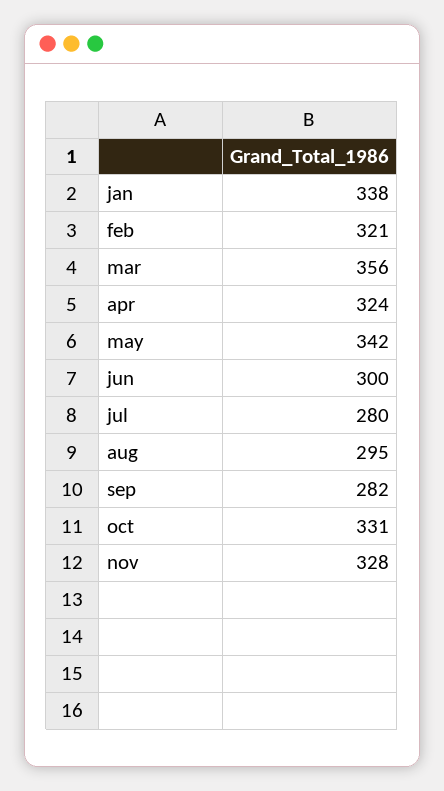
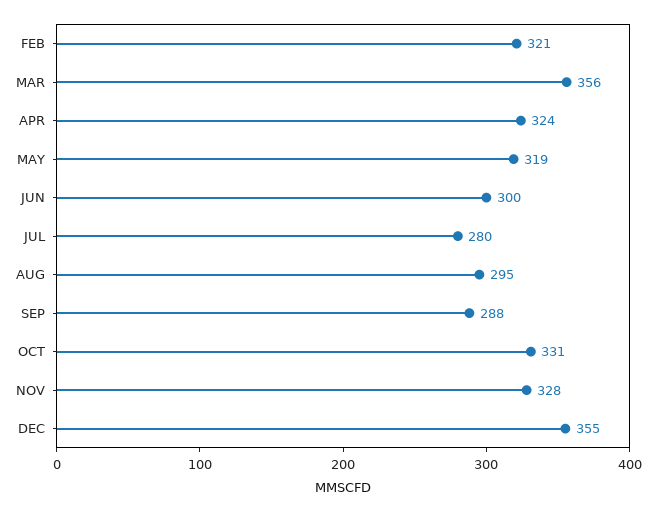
jan: 338 -> none
may: 342 -> 319
sep: 282 -> 288
DEC: none -> 355

